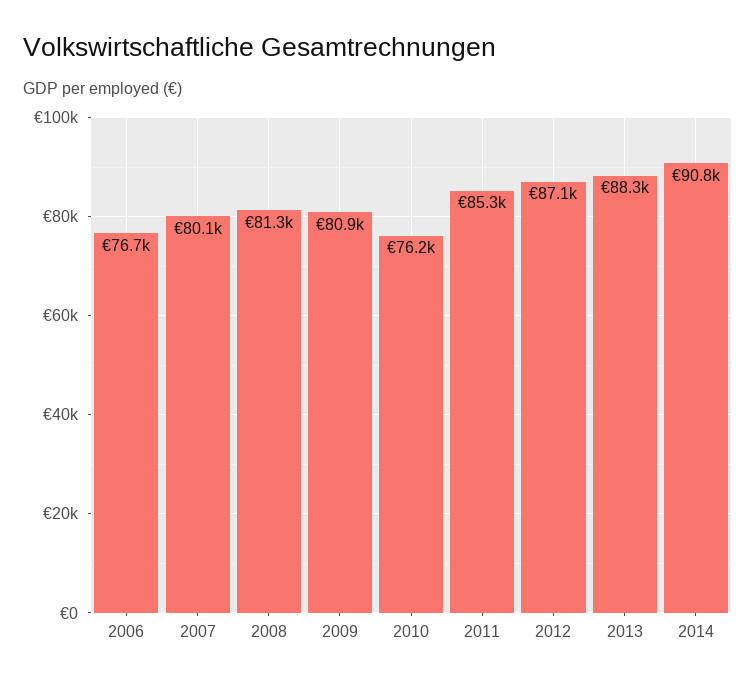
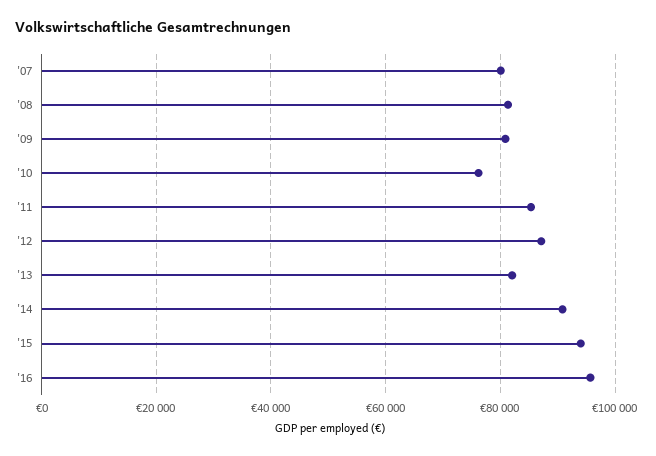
2006: 76700 -> none
2013: 88300 -> 82000
'15: none -> 94000
'16: none -> 96000

